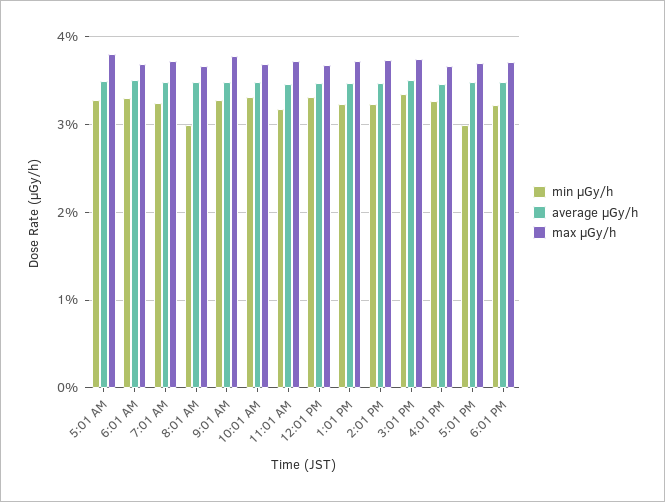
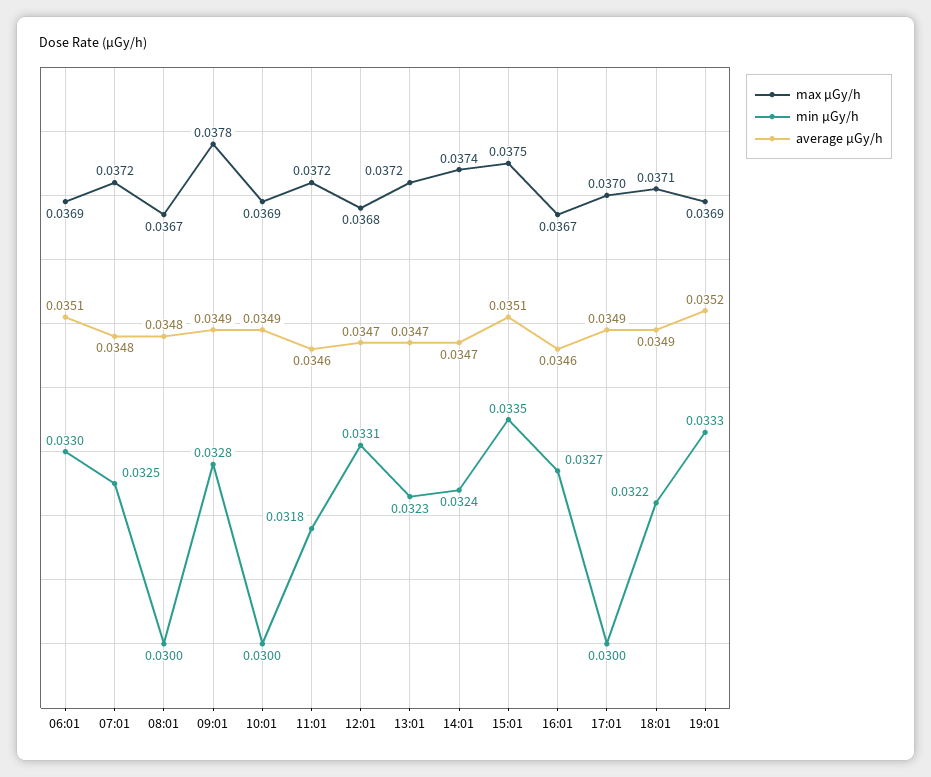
min μGy/h, 5:01 AM: 0.033 -> none
average μGy/h, 5:01 AM: 0.035 -> none
max μGy/h, 5:01 AM: 0.038 -> none
min μGy/h, 10:01 AM: 0.033 -> 0.03
max μGy/h, 19:01: none -> 0.0369
min μGy/h, 19:01: none -> 0.0333
average μGy/h, 19:01: none -> 0.0352

